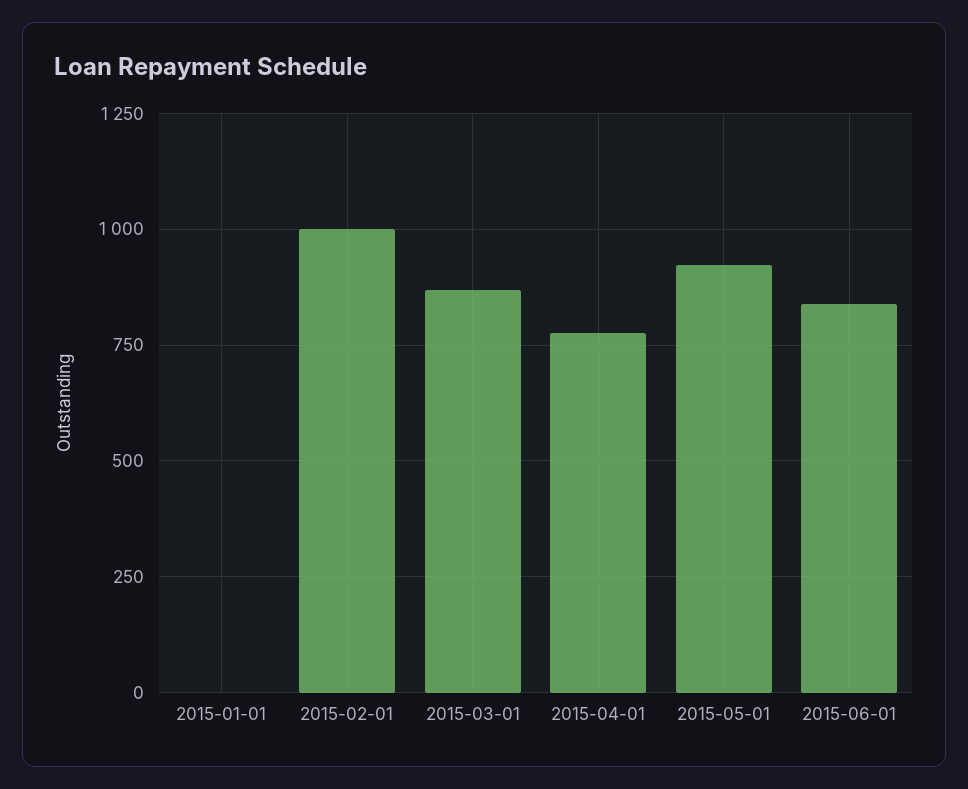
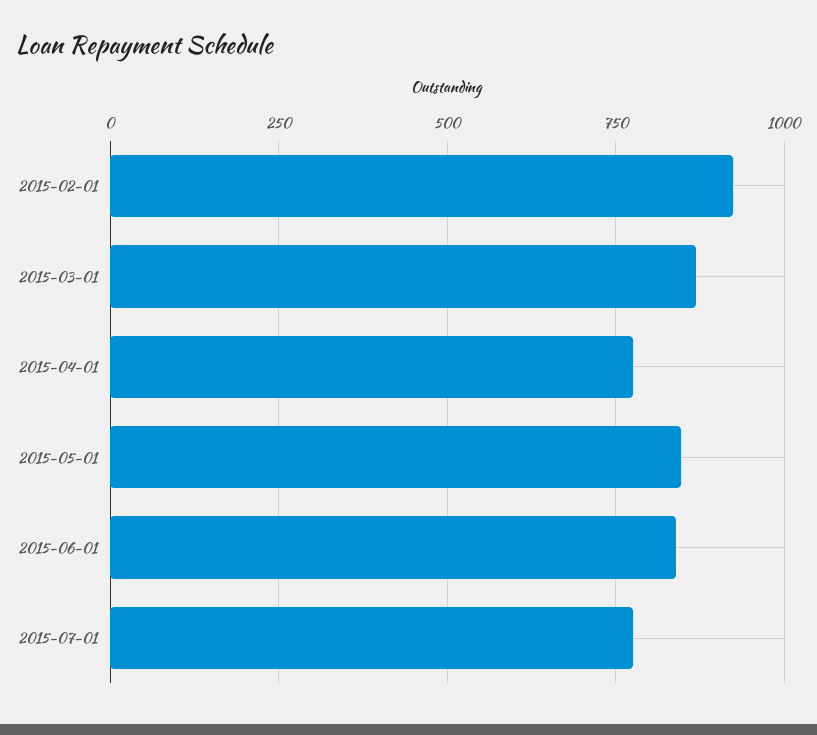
2015-01-01: 0 -> none
2015-02-01: 1000 -> 925
2015-05-01: 925 -> 850
2015-07-01: none -> 775

